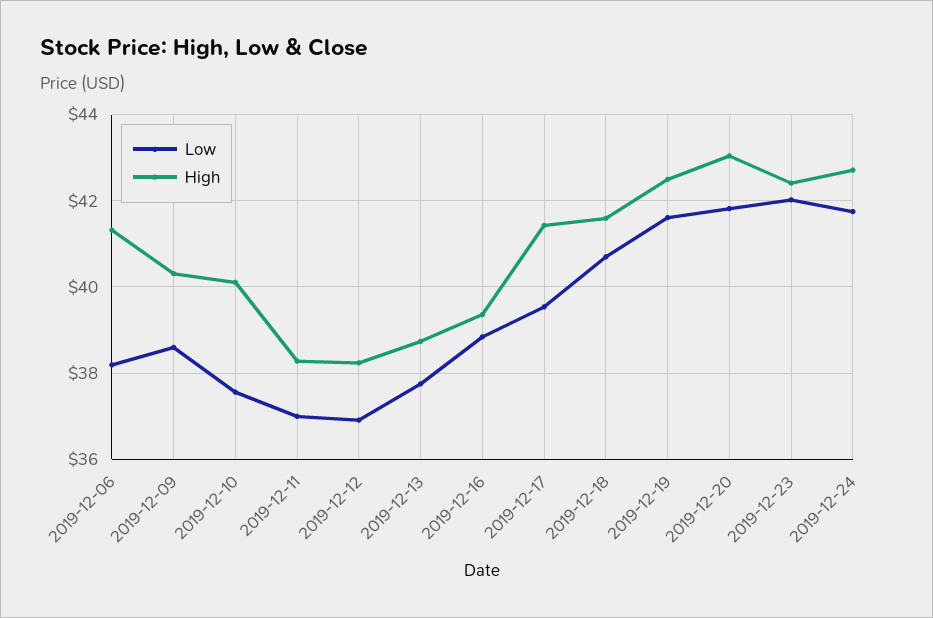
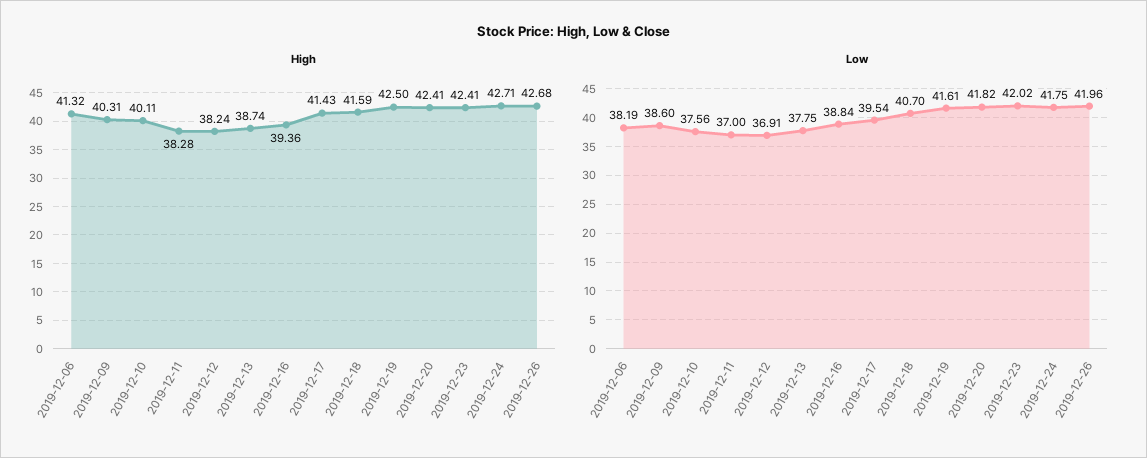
High, 2019-12-20: 43 -> 42.41
High, 2019-12-26: none -> 42.68
Low, 2019-12-26: none -> 41.96

